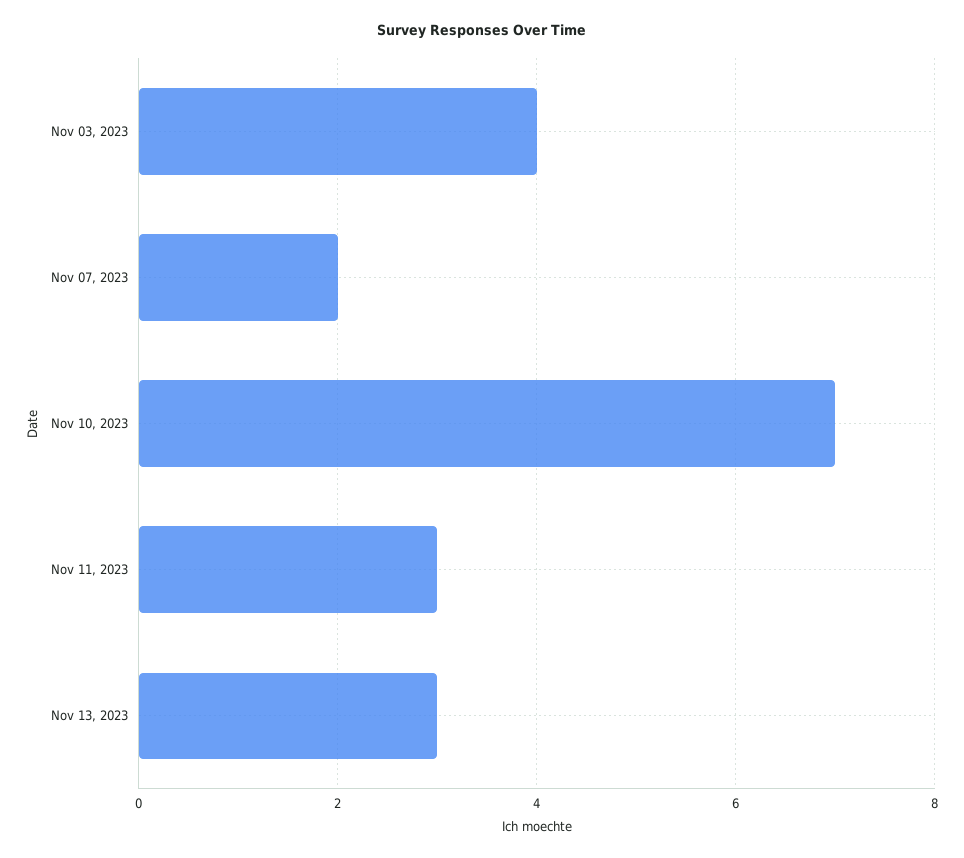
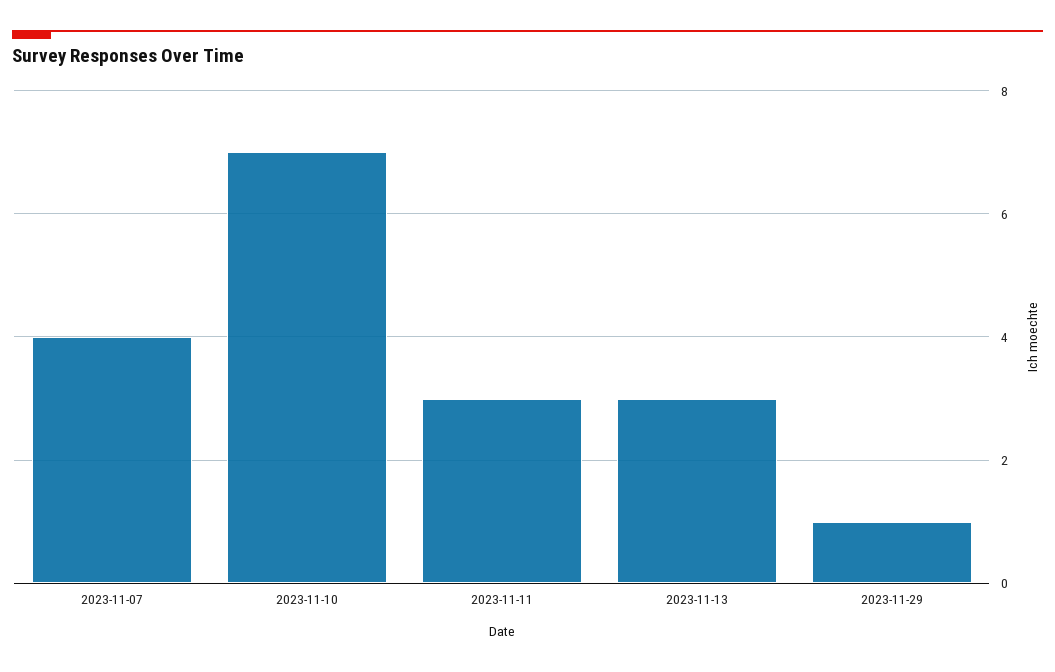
Nov 03, 2023: 4 -> none
Nov 07, 2023: 2 -> 4
2023-11-29: none -> 1

